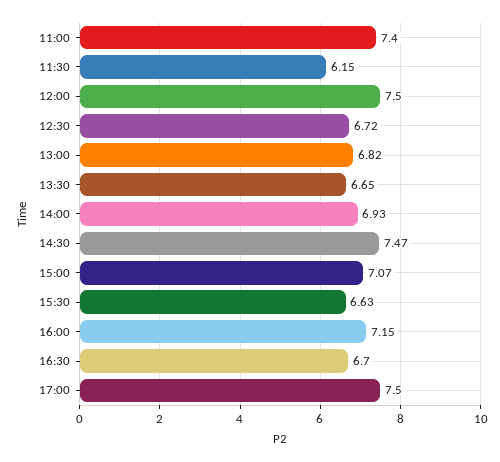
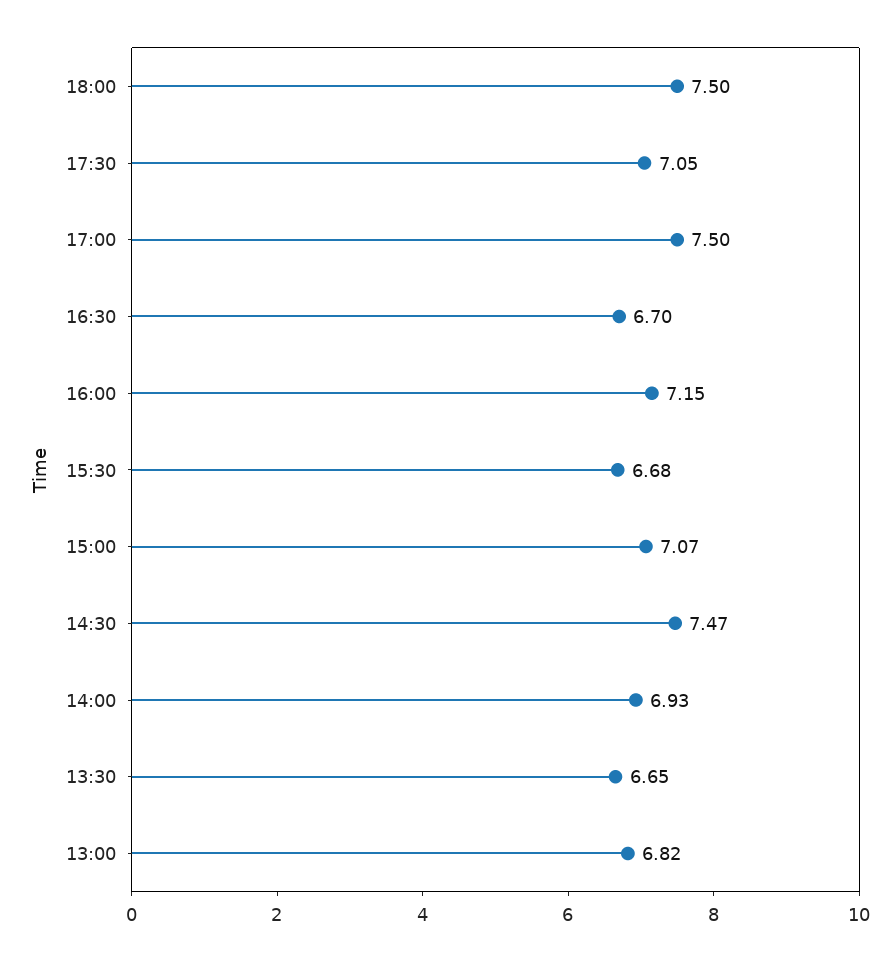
11:00: 7.4 -> none
11:30: 6.15 -> none
12:00: 7.5 -> none
12:30: 6.72 -> none
15:30: 6.63 -> 6.68
18:00: none -> 7.5
17:30: none -> 7.05

